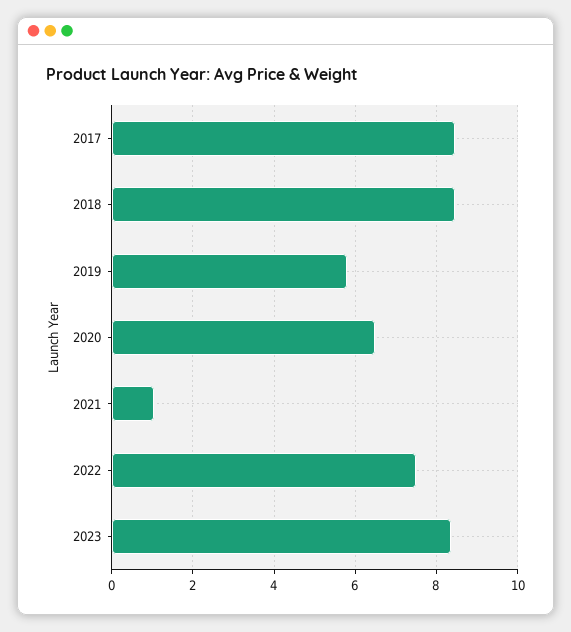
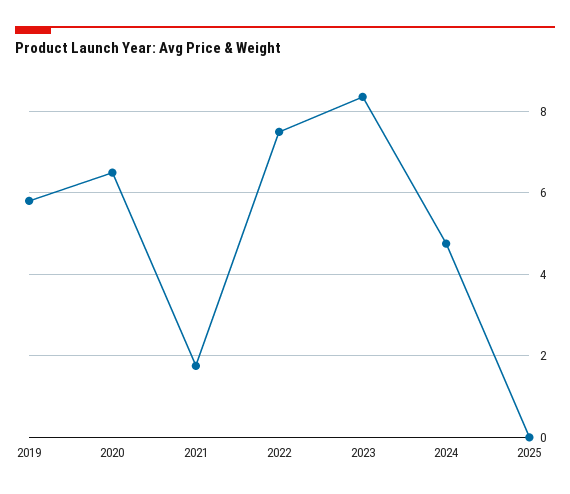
2017: 8.4 -> none
2018: 8.4 -> none
2021: 1 -> 1.8
2024: none -> 4.8
2025: none -> 0

